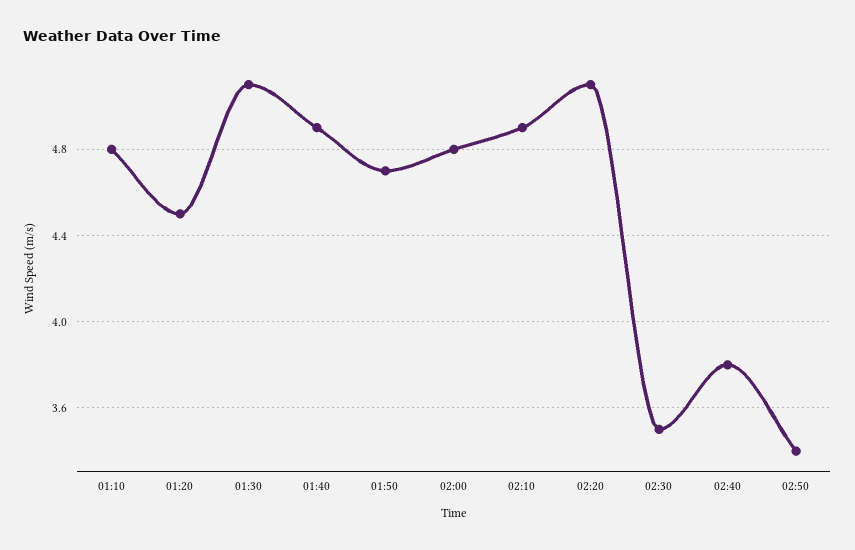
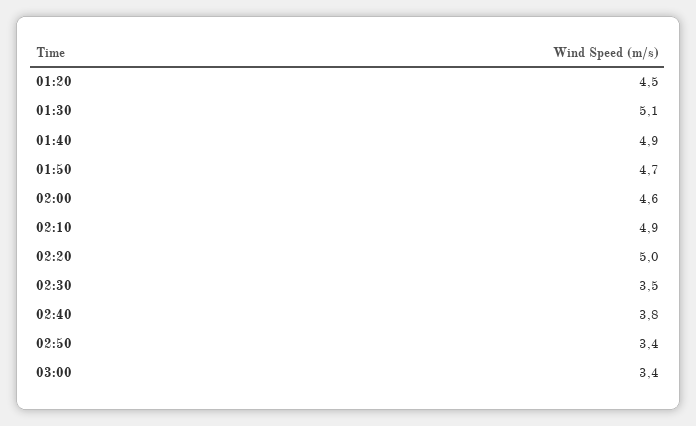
01:10: 4.8 -> none
02:00: 4.8 -> 4.6
02:20: 5.1 -> 5
03:00: none -> 3.4

